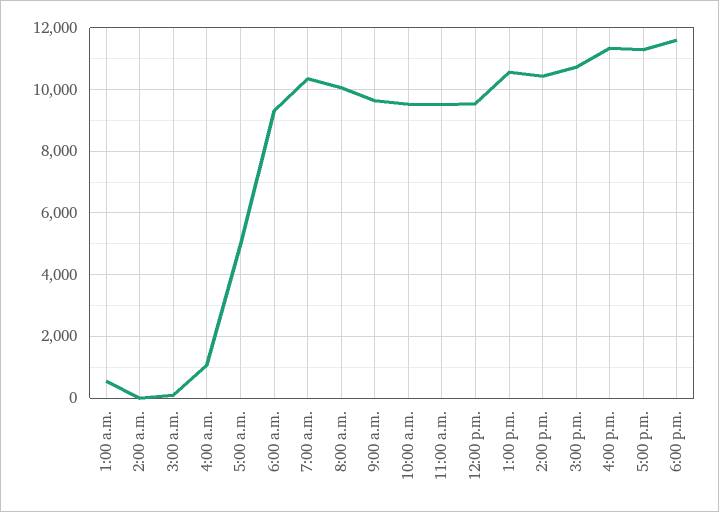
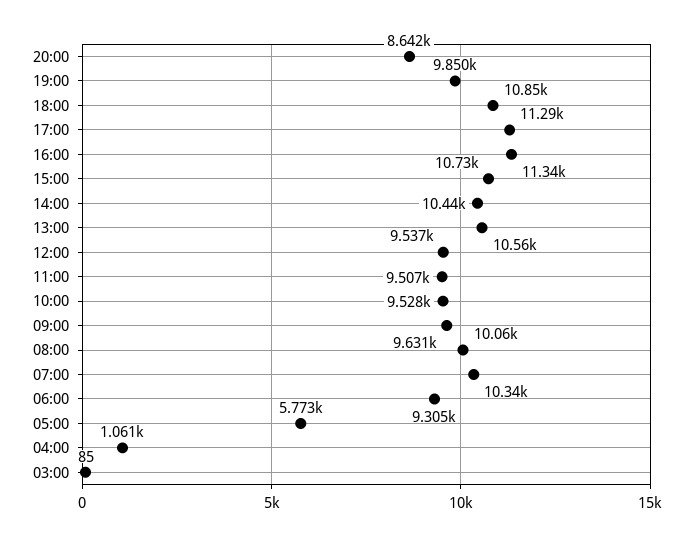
1:00 a.m.: 600 -> none
2:00 a.m.: 0 -> none
5:00 a.m.: 5000 -> 5773
6:00 p.m.: 11600 -> 10850
20:00: none -> 8642
19:00: none -> 9850

